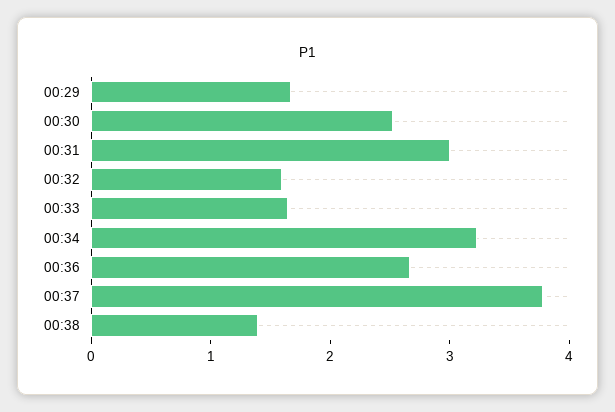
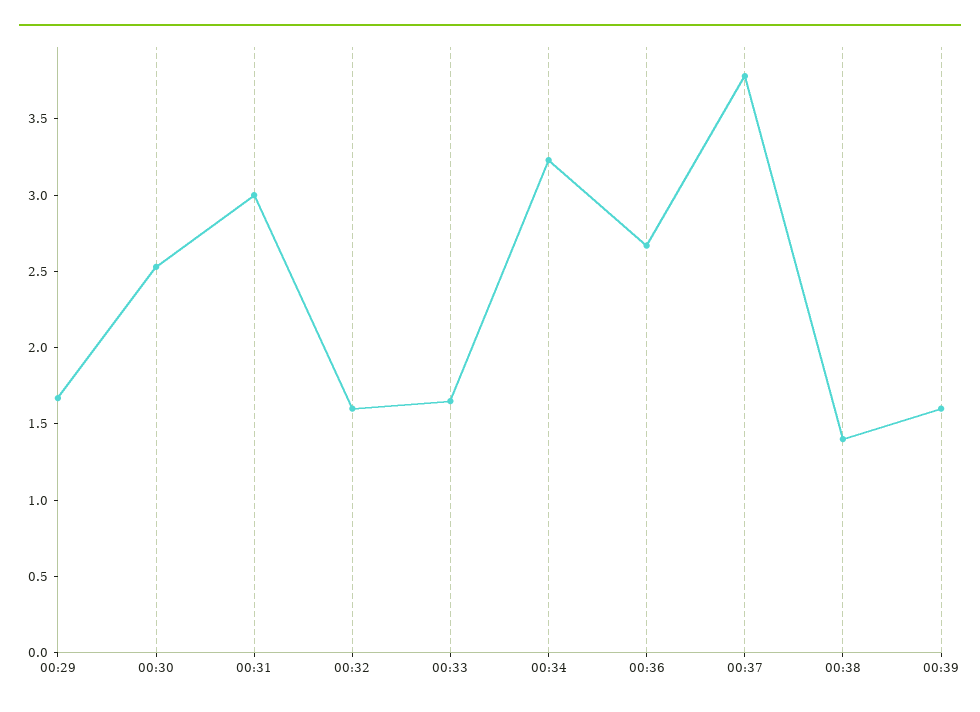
00:39: none -> 1.6

